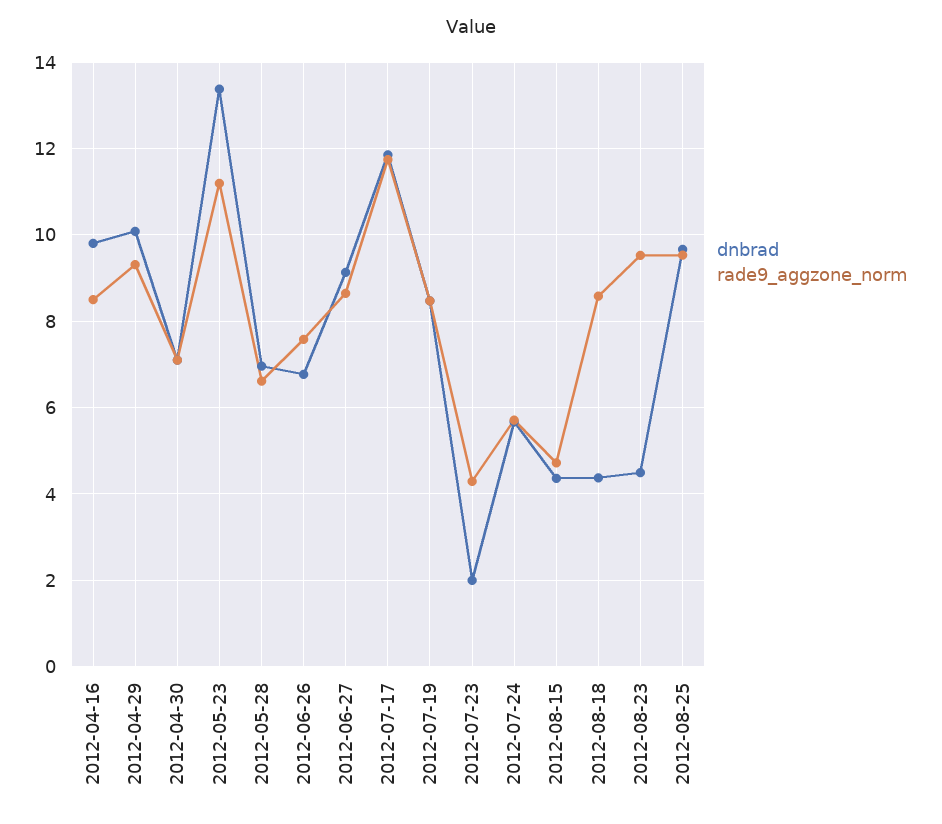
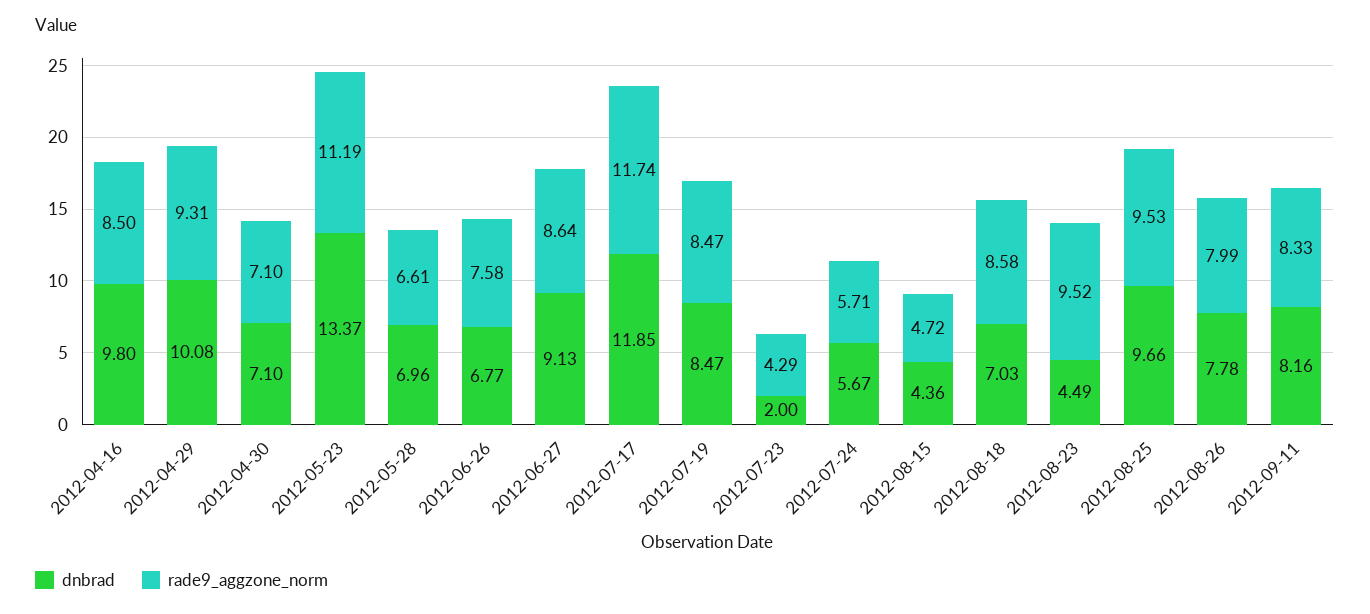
dnbrad, 2012-08-18: 4.4 -> 7.03
dnbrad, 2012-08-26: none -> 7.78
rade9_aggzone_norm, 2012-08-26: none -> 7.99
dnbrad, 2012-09-11: none -> 8.16
rade9_aggzone_norm, 2012-09-11: none -> 8.33

